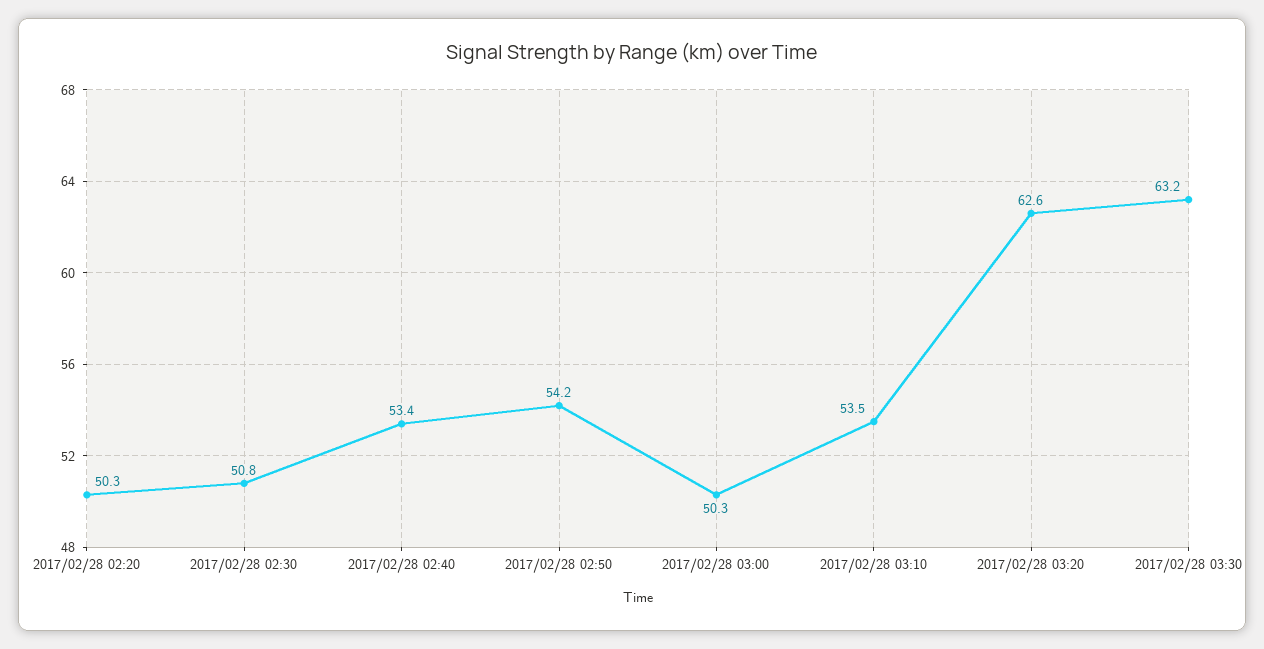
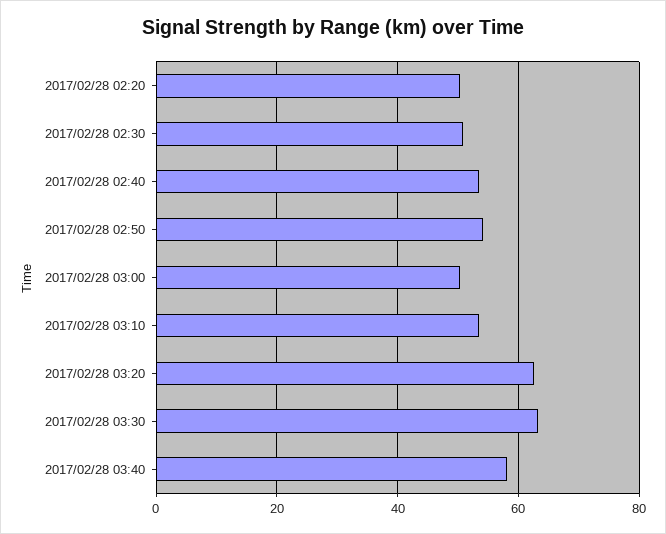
2017/02/28 03:40: none -> 58

